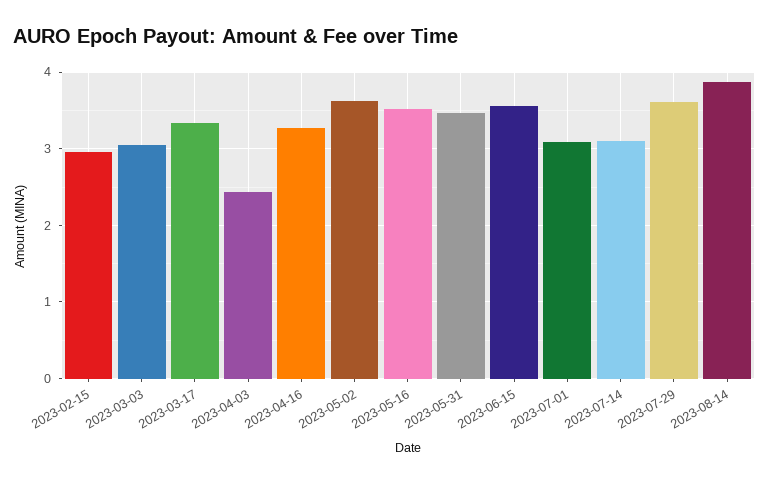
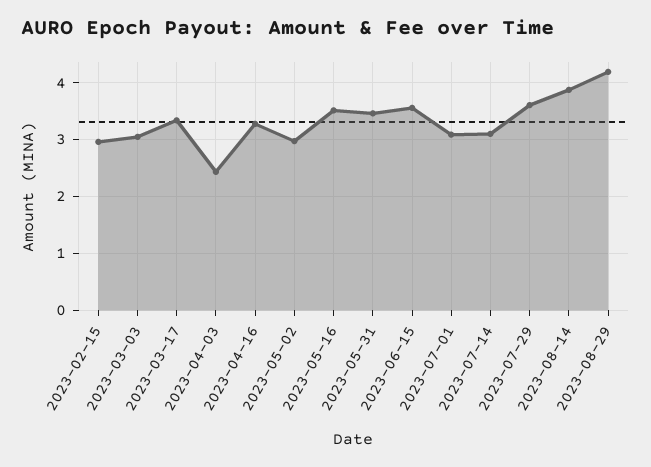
2023-05-02: 3.6 -> 3
2023-08-29: none -> 4.2

